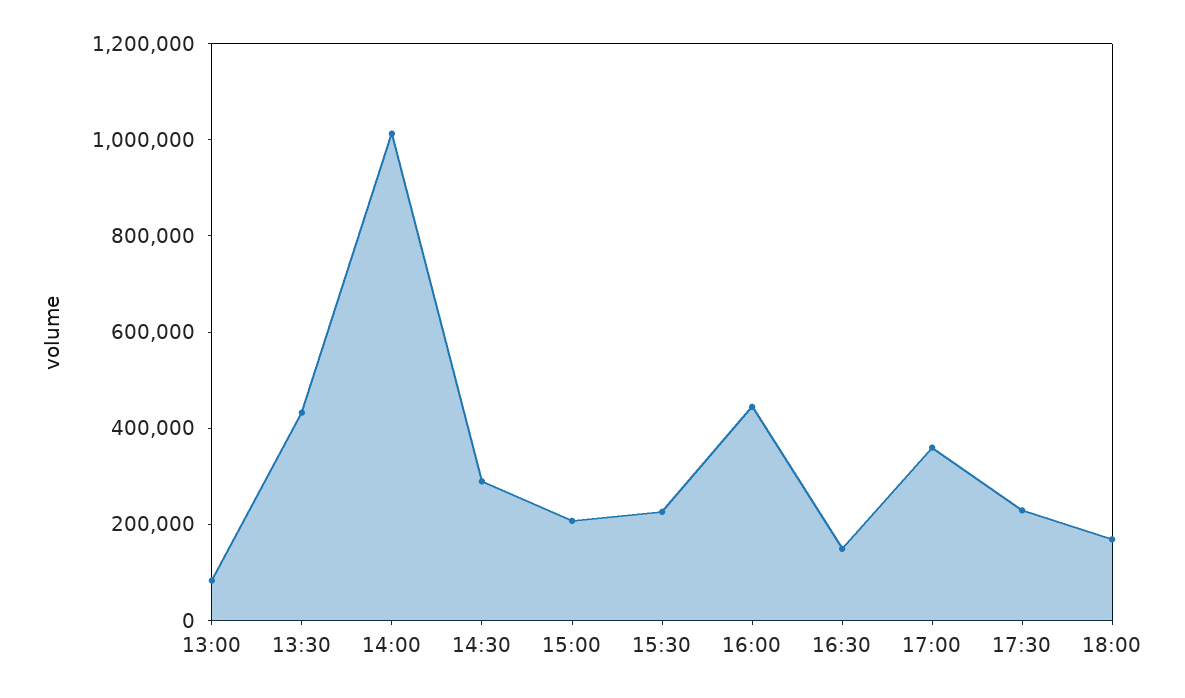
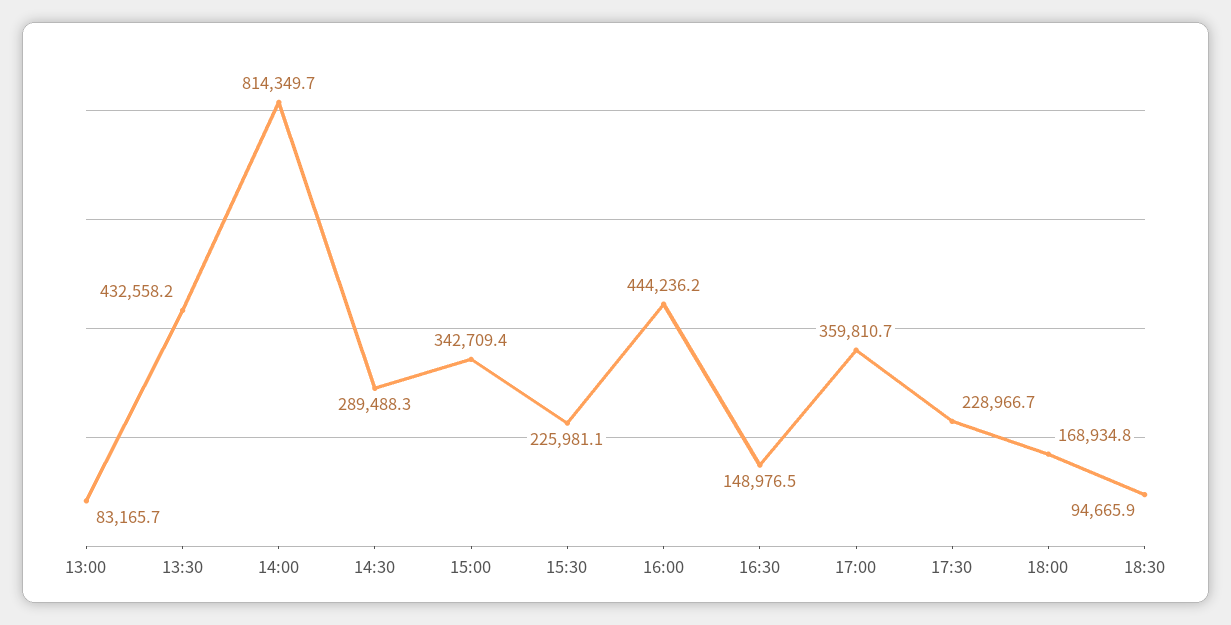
14:00: 1000000 -> 814349.7
15:00: 200000 -> 342709.4
18:30: none -> 94665.9

